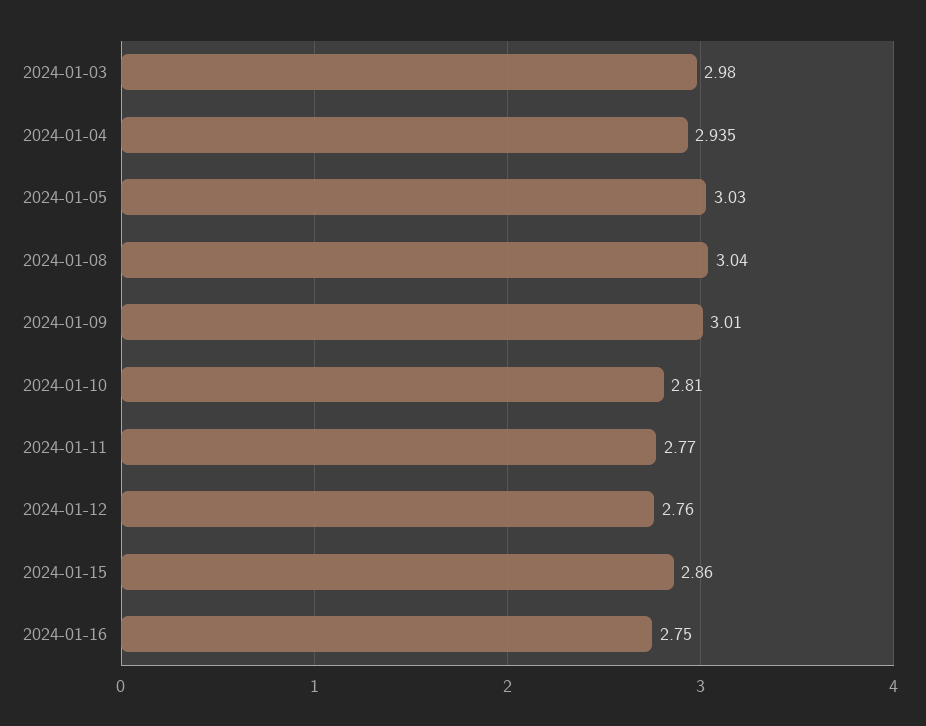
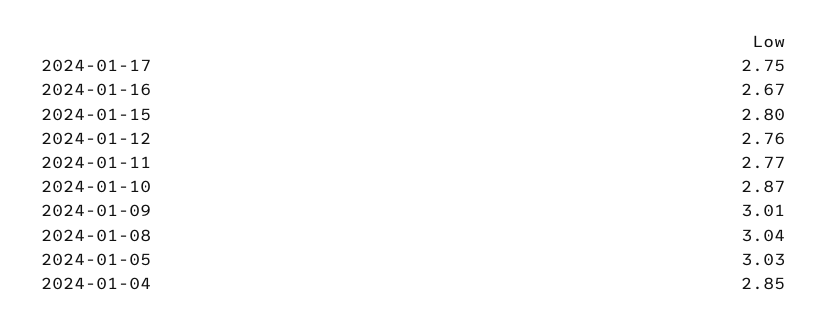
2024-01-03: 2.98 -> none
2024-01-04: 2.935 -> 2.85
2024-01-10: 2.81 -> 2.87
2024-01-15: 2.86 -> 2.8
2024-01-16: 2.75 -> 2.67
2024-01-17: none -> 2.75

